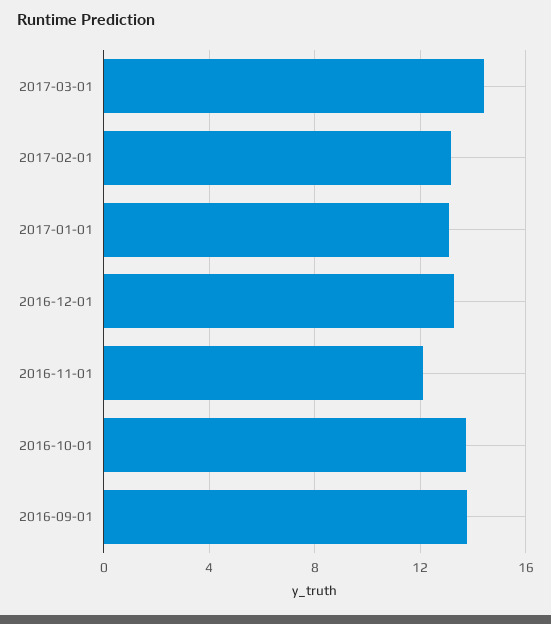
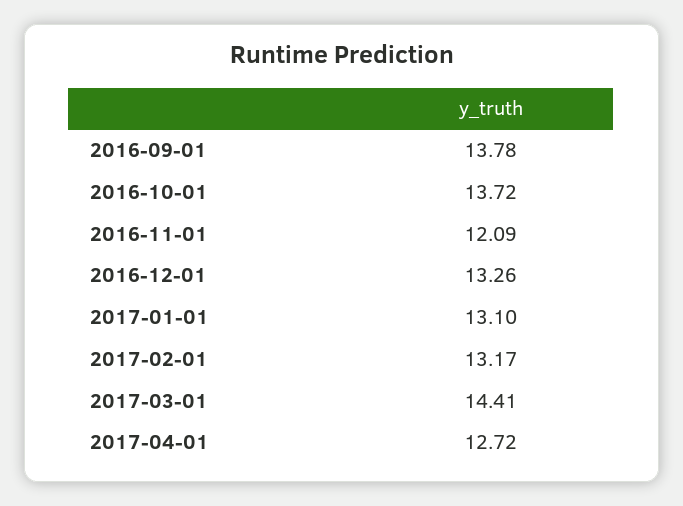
2017-04-01: none -> 12.72

